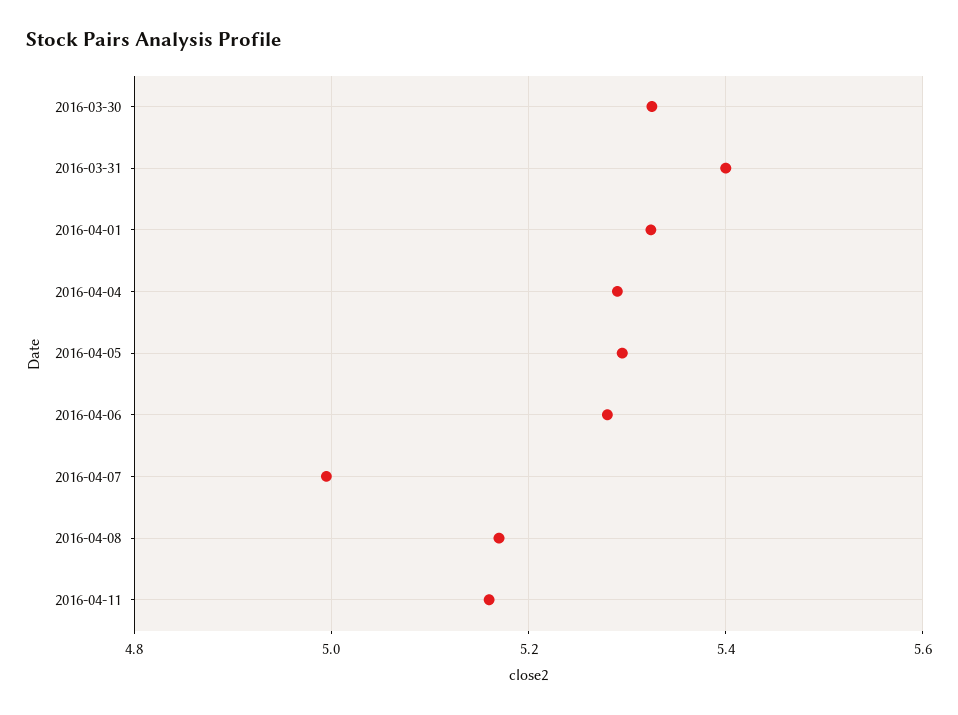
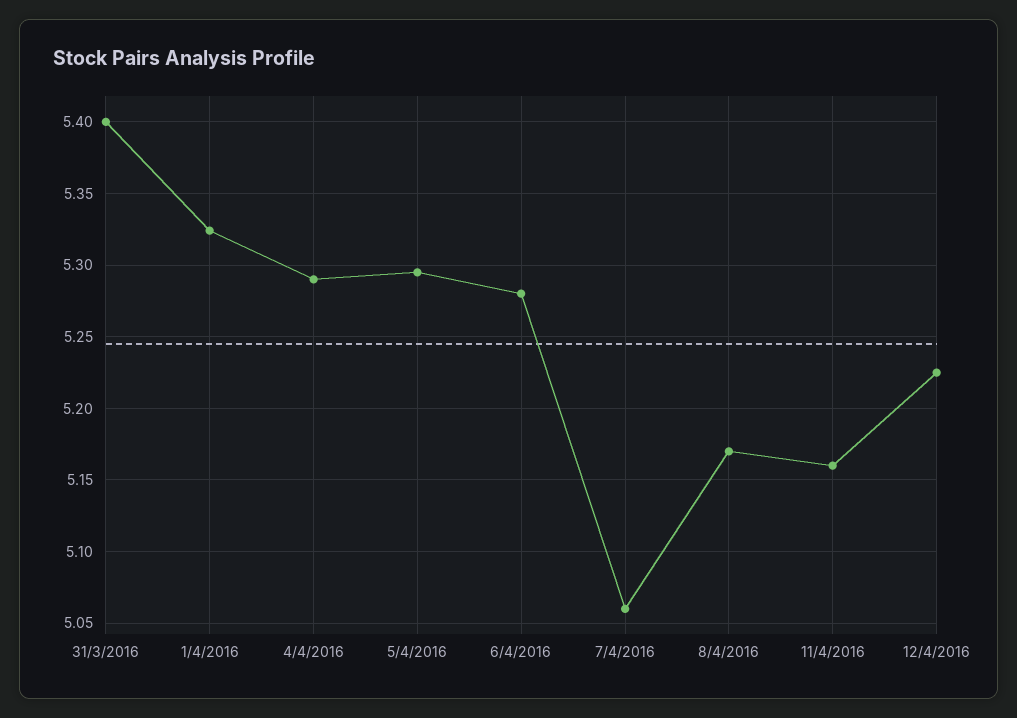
2016-03-30: 5.32 -> none
2016-04-07: 5 -> 5.06
12/4/2016: none -> 5.225

